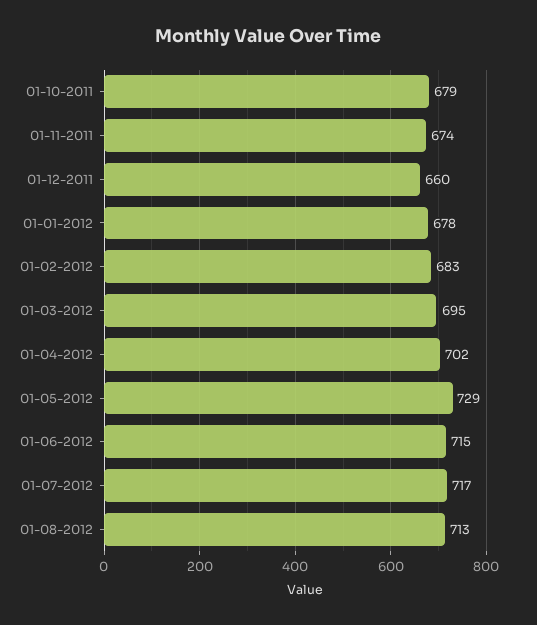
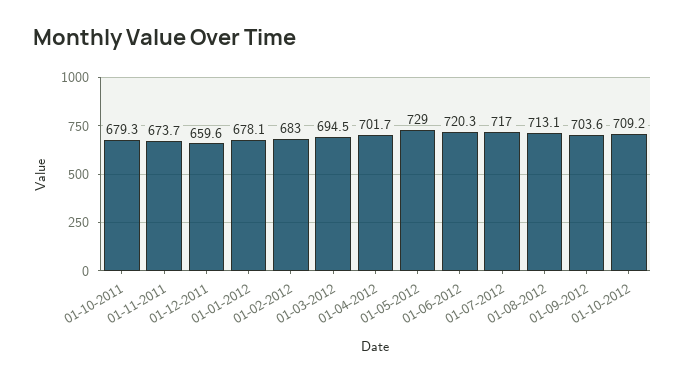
01-06-2012: 715 -> 720.3
01-09-2012: none -> 703.6
01-10-2012: none -> 709.2

